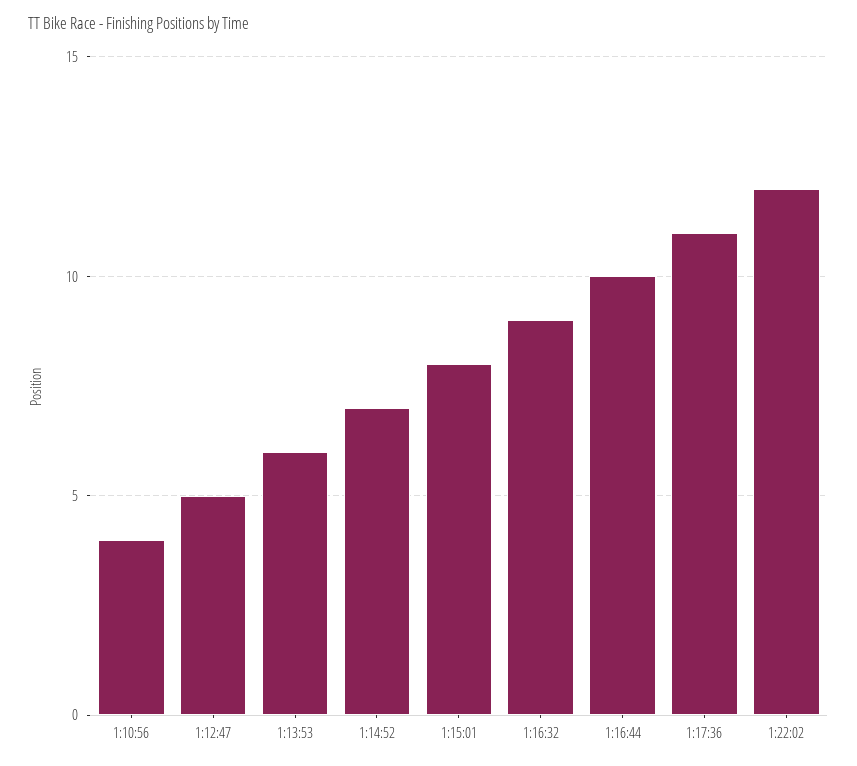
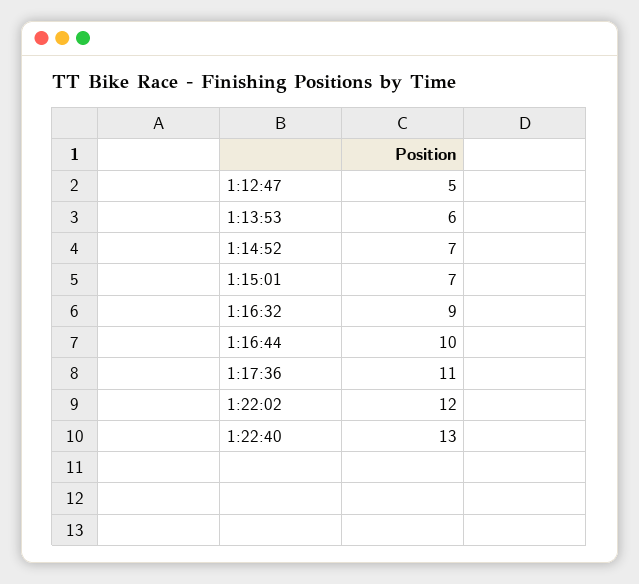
1:10:56: 4 -> none
1:15:01: 8 -> 7
1:22:40: none -> 13

